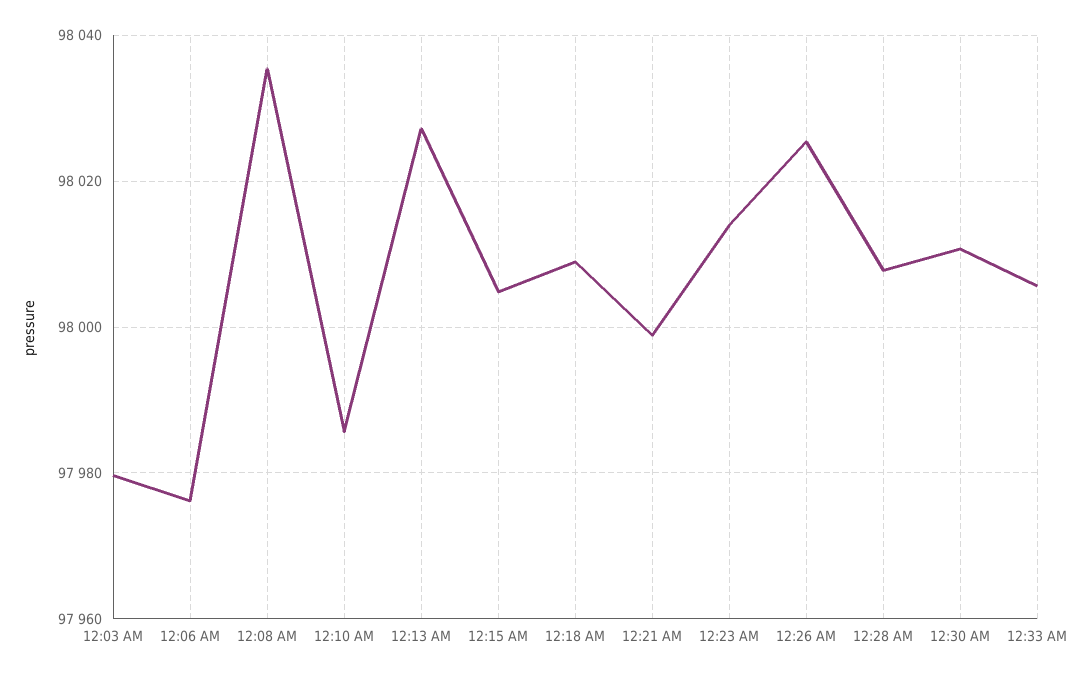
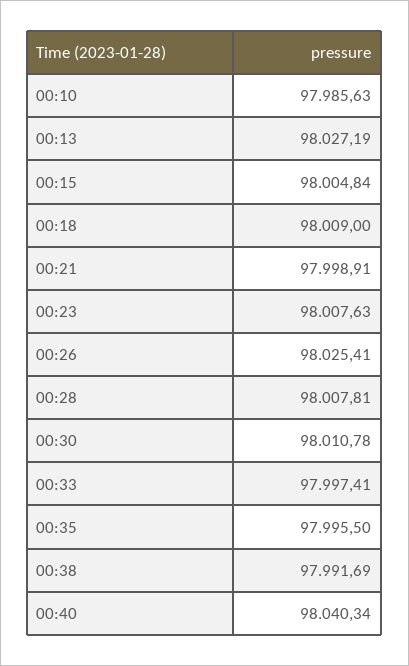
12:03 AM: 97980 -> none
12:06 AM: 97976 -> none
12:08 AM: 98036 -> none
12:23 AM: 98014 -> 98007.63
12:33 AM: 98006 -> 97997.41
00:35: none -> 97995.5
00:38: none -> 97991.69
00:40: none -> 98040.34

